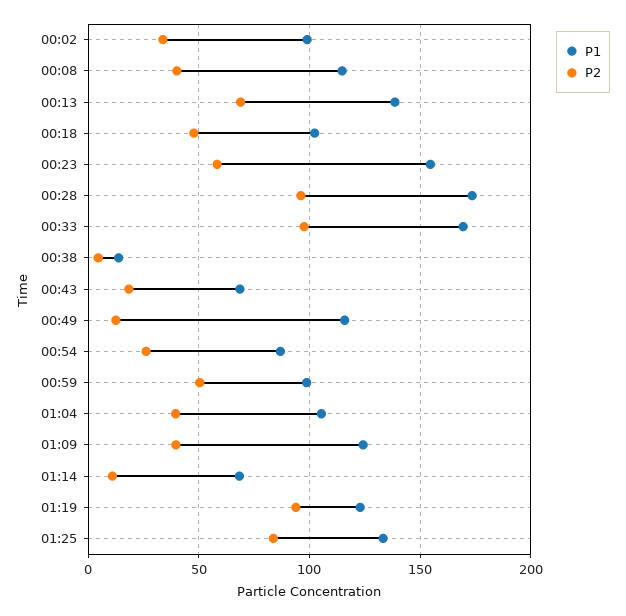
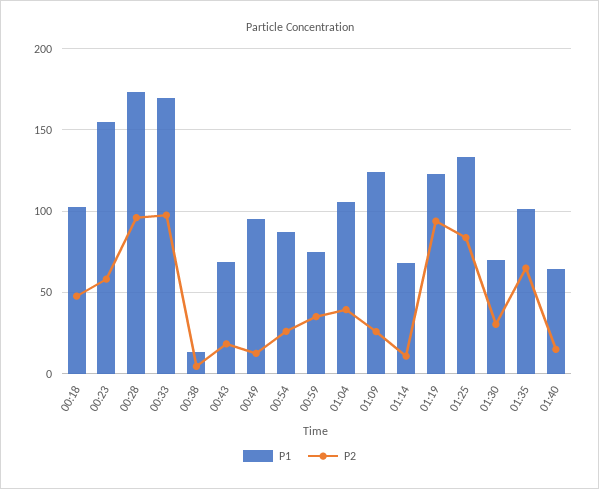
P1, 00:02: 100 -> none
P2, 00:02: 35 -> none
P1, 00:08: 115 -> none
P2, 00:08: 40 -> none
P1, 00:13: 140 -> none
P2, 00:13: 70 -> none
P1, 00:49: 115 -> 95
P1, 00:59: 100 -> 75
P2, 00:59: 50 -> 35
P2, 01:09: 40 -> 25
P1, 01:30: none -> 70
P2, 01:30: none -> 30
P1, 01:35: none -> 100
P2, 01:35: none -> 65
P1, 01:40: none -> 65
P2, 01:40: none -> 15

